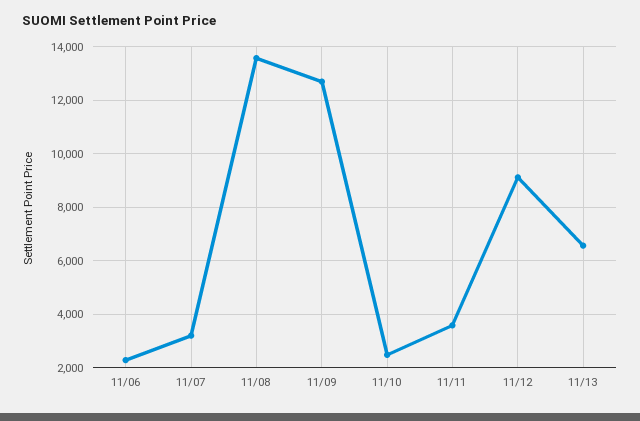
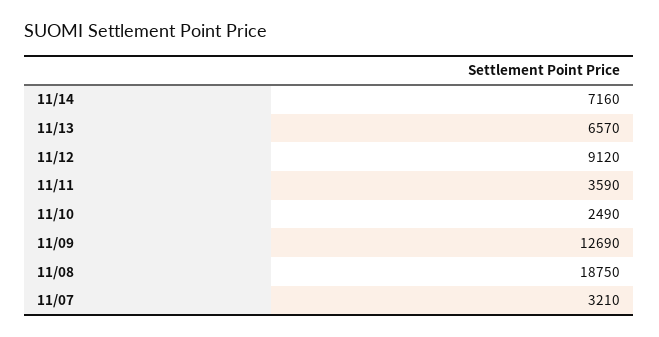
11/06: 2250 -> none
11/08: 13500 -> 18750
11/14: none -> 7160

